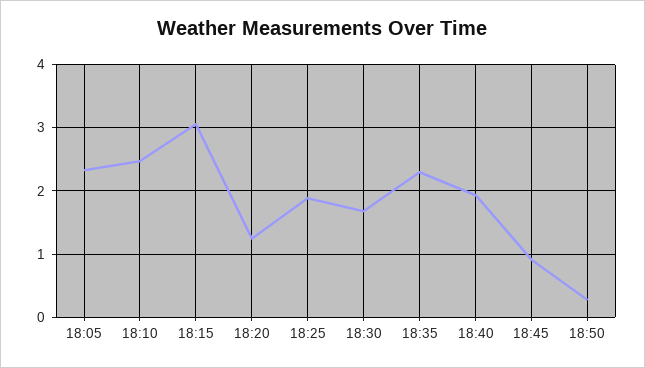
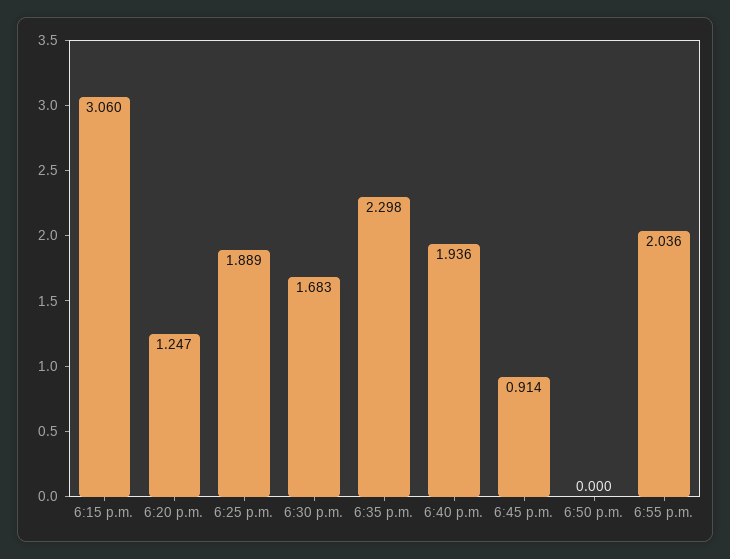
18:05: 2.3 -> none
18:10: 2.5 -> none
18:50: 0.3 -> 0
6:55 p.m.: none -> 2.036

